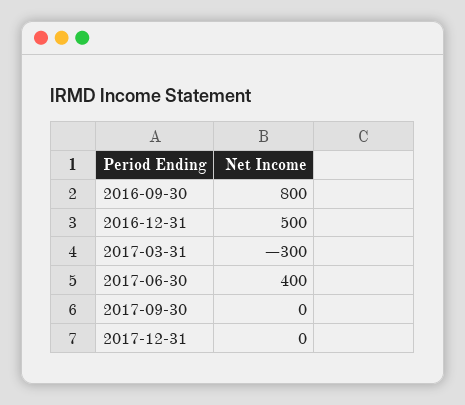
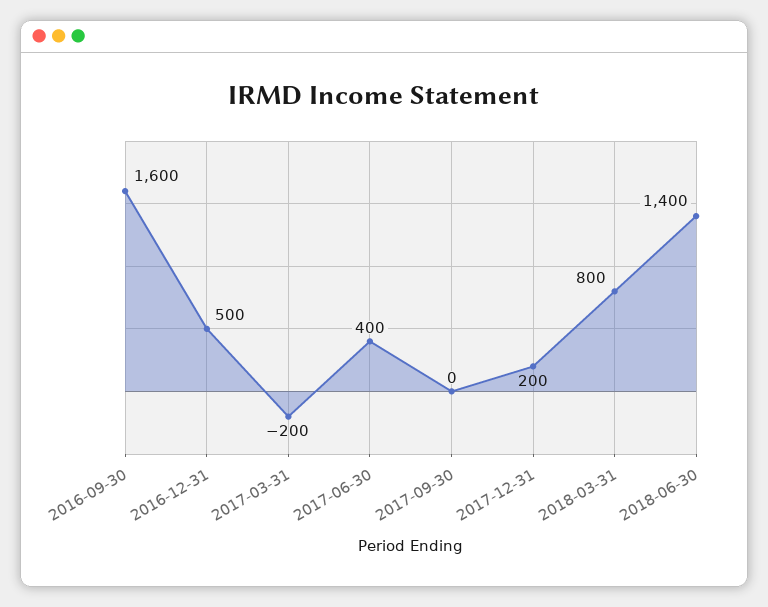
2016-09-30: 800 -> 1600
2017-03-31: -300 -> -200
2017-12-31: 0 -> 200
2018-03-31: none -> 800
2018-06-30: none -> 1400

